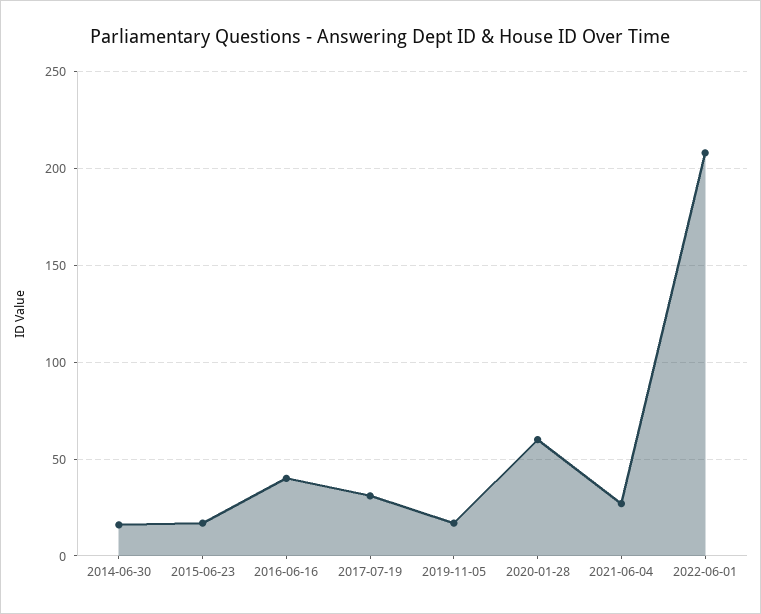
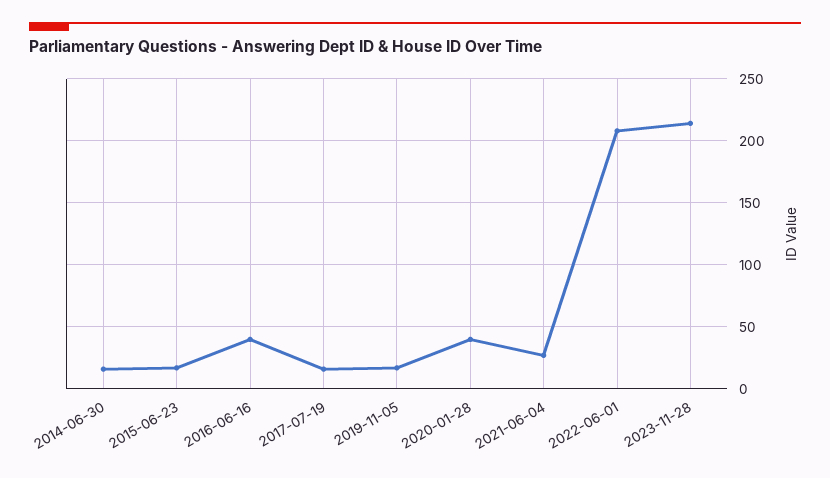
2017-07-19: 30 -> 15
2020-01-28: 60 -> 40
2023-11-28: none -> 215

